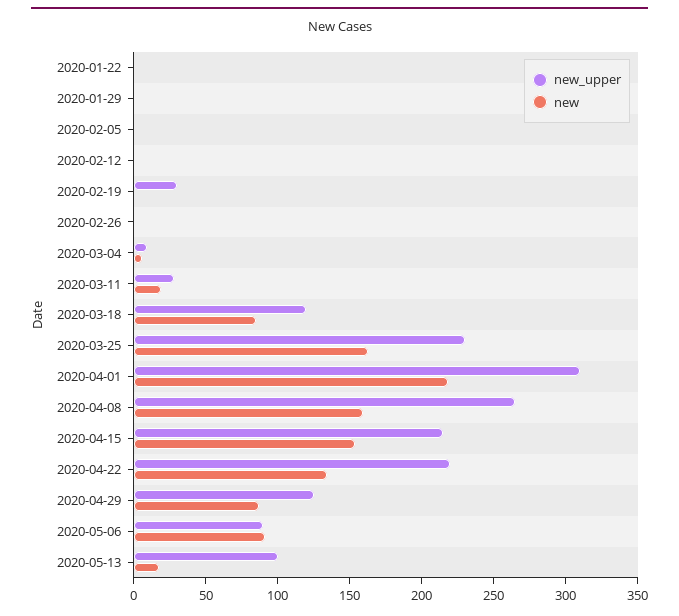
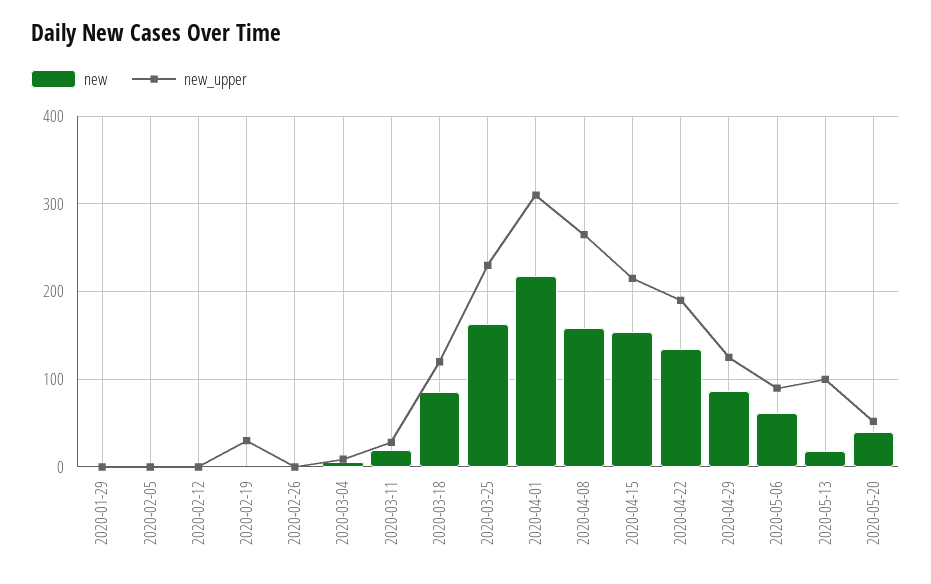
new_upper, 2020-01-22: 0 -> none
new, 2020-01-22: 0 -> none
new_upper, 2020-04-22: 220 -> 190
new, 2020-05-06: 90 -> 60
new, 2020-05-20: none -> 40
new_upper, 2020-05-20: none -> 50

